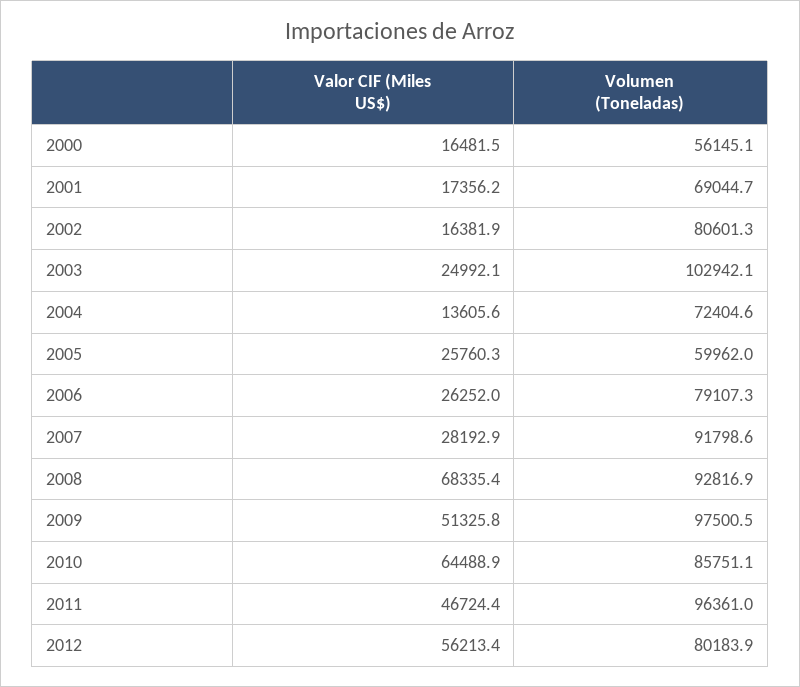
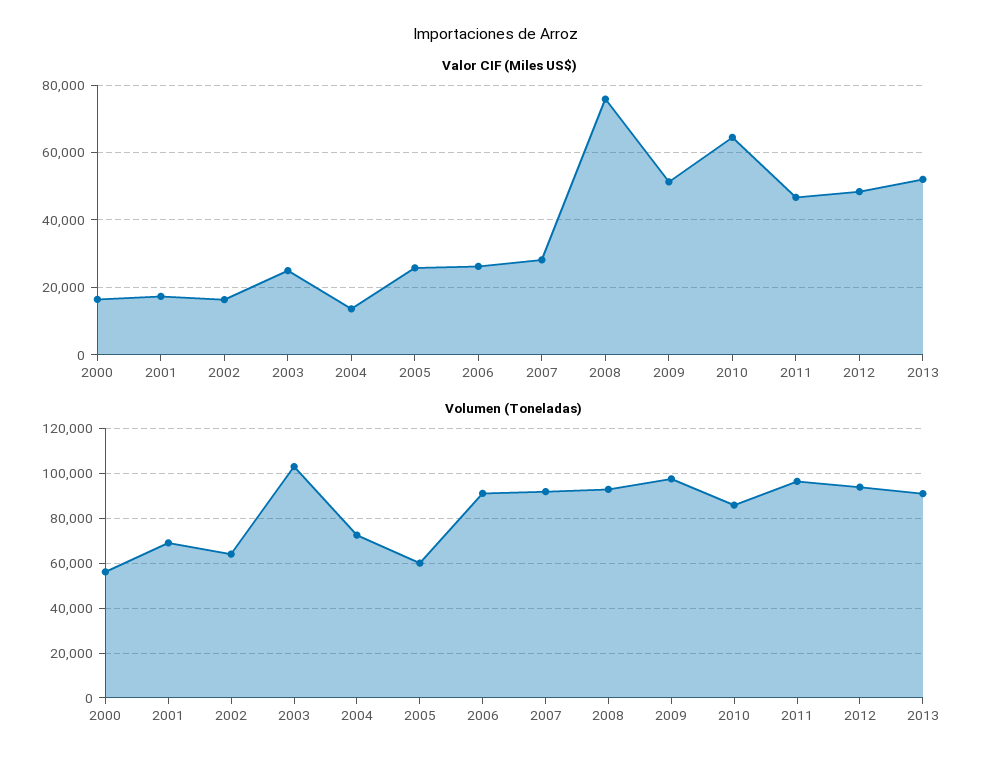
Volumen (Toneladas), 2002: 80601.3 -> 65000
Volumen (Toneladas), 2006: 79107.3 -> 90000
Valor CIF (Miles US$), 2008: 68335.4 -> 76000
Valor CIF (Miles US$), 2012: 56213.4 -> 48000
Volumen (Toneladas), 2012: 80183.9 -> 95000
Valor CIF (Miles US$), 2013: none -> 52000
Volumen (Toneladas), 2013: none -> 90000

